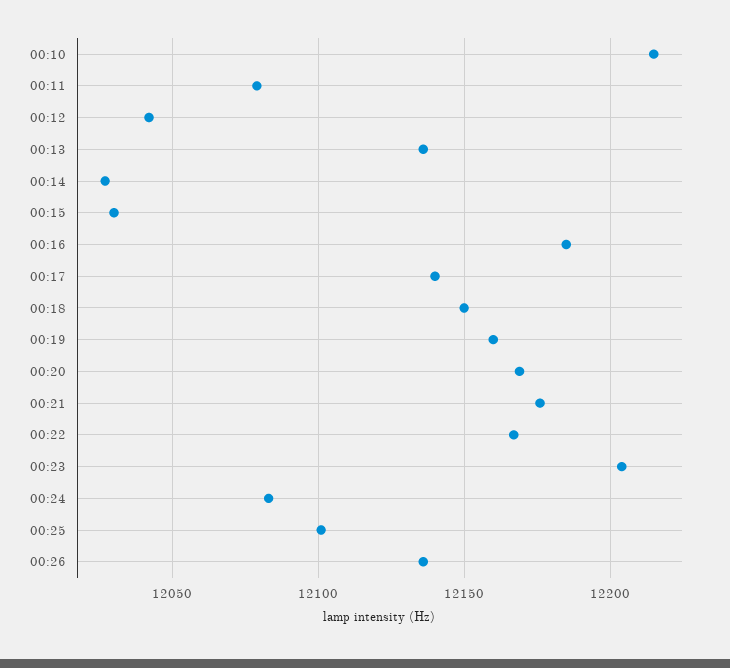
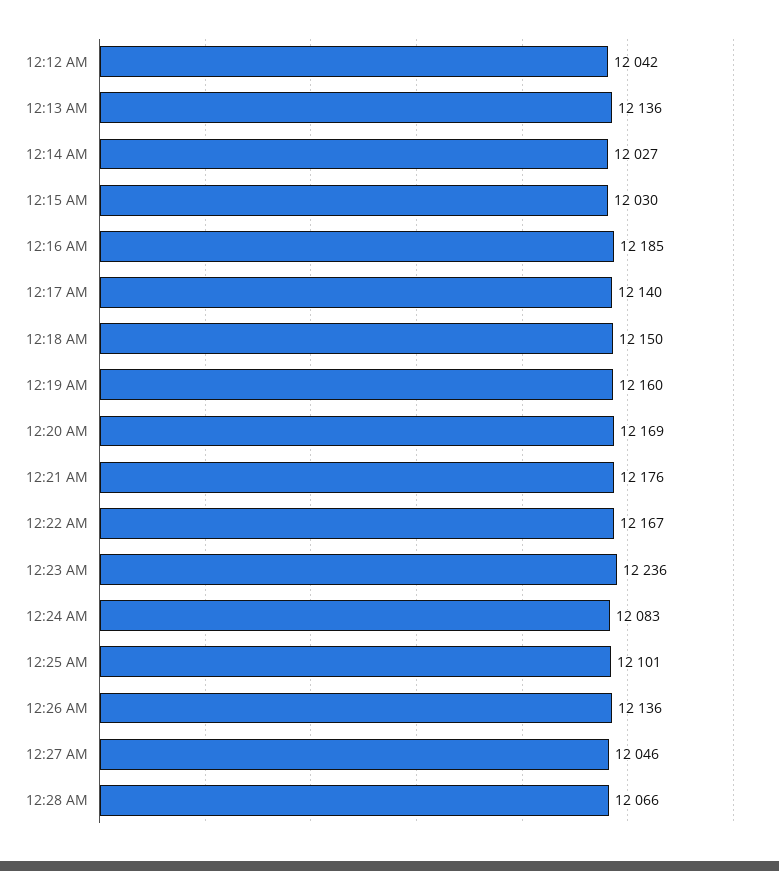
00:10: 12215 -> none
00:11: 12080 -> none
00:23: 12205 -> 12236
12:27 AM: none -> 12046
12:28 AM: none -> 12066

